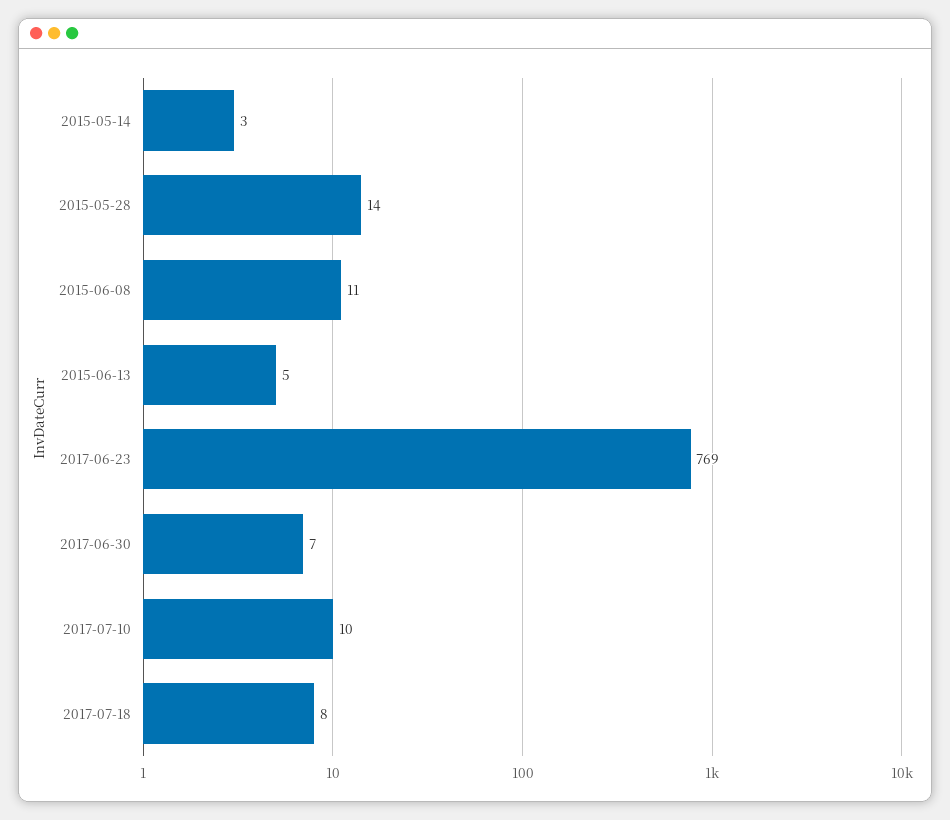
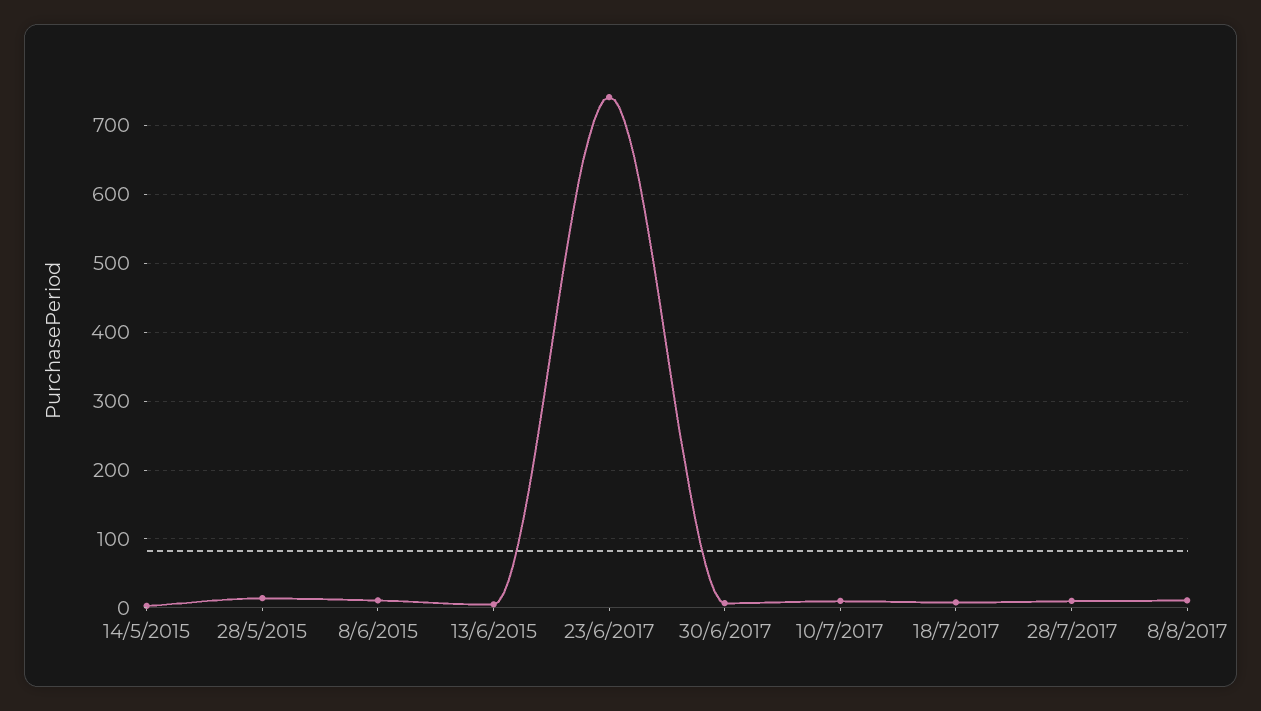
2017-06-23: 769 -> 740
28/7/2017: none -> 10
8/8/2017: none -> 10

